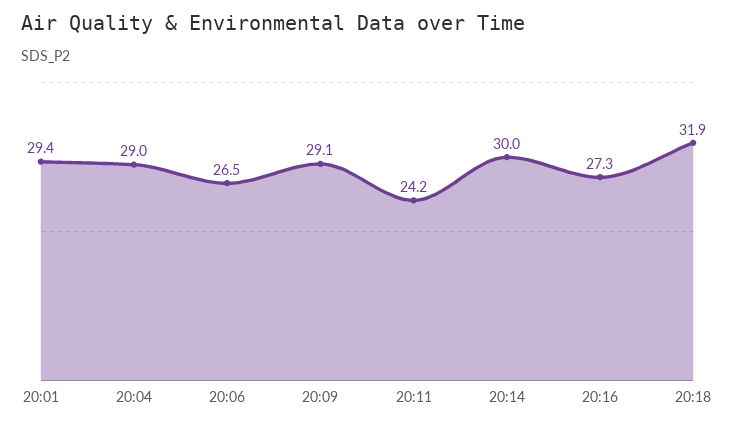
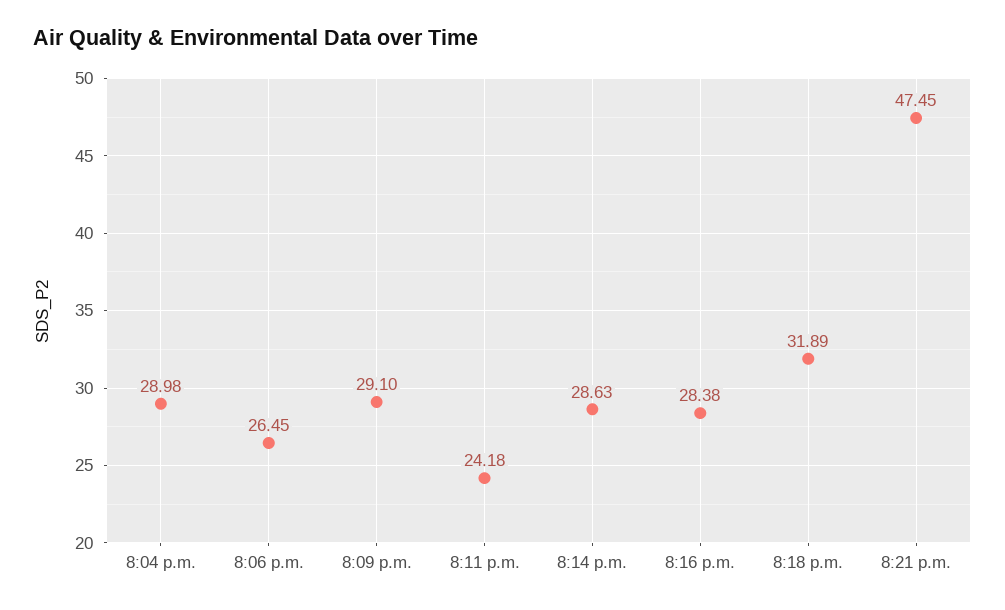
20:01: 29.4 -> none
20:14: 30 -> 28.63
20:16: 27.3 -> 28.38
8:21 p.m.: none -> 47.45

